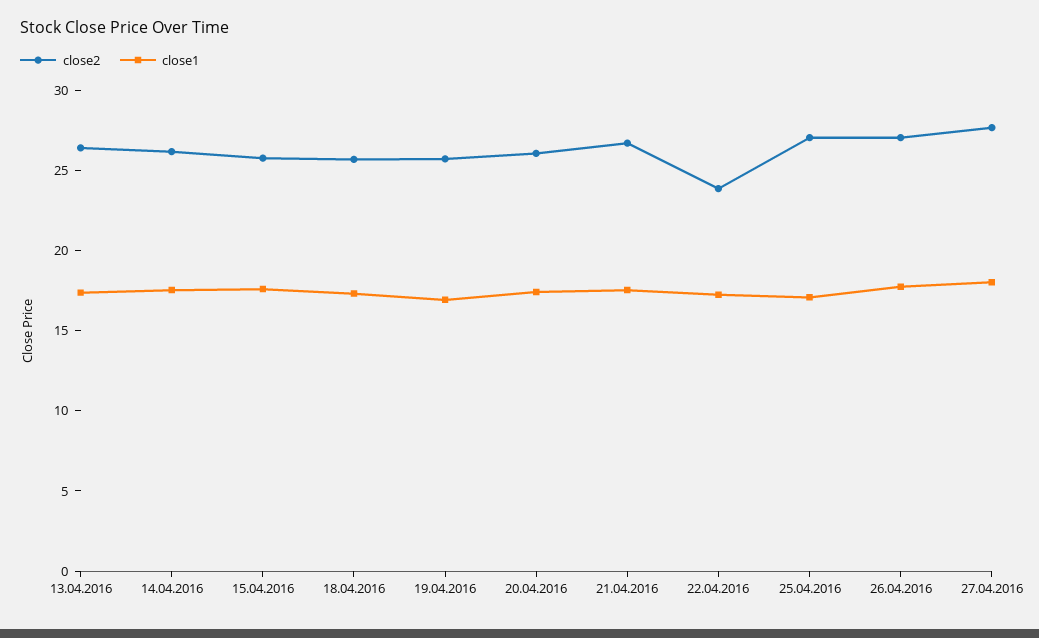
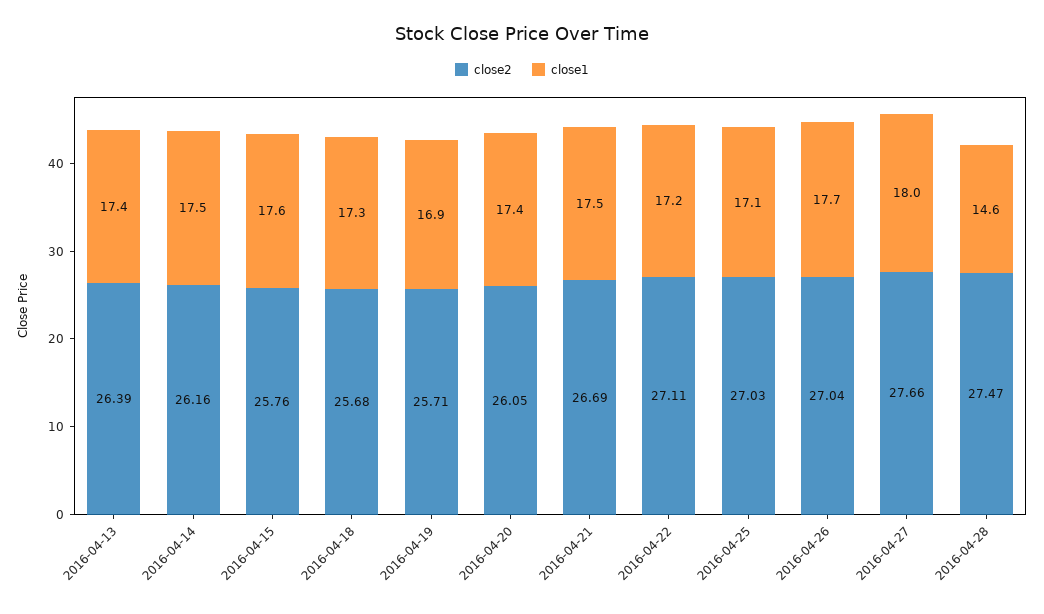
close2, 22.04.2016: 24 -> 27.11
close2, 2016-04-28: none -> 27.47
close1, 2016-04-28: none -> 14.6

